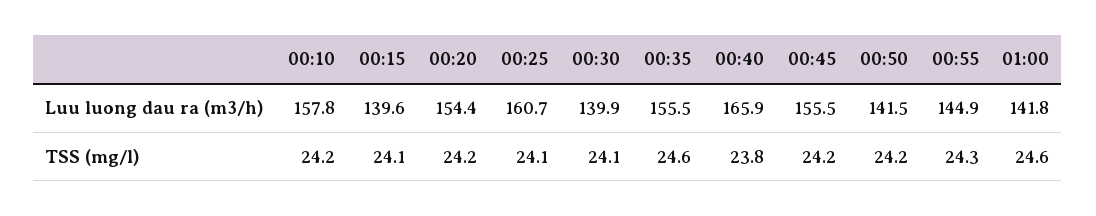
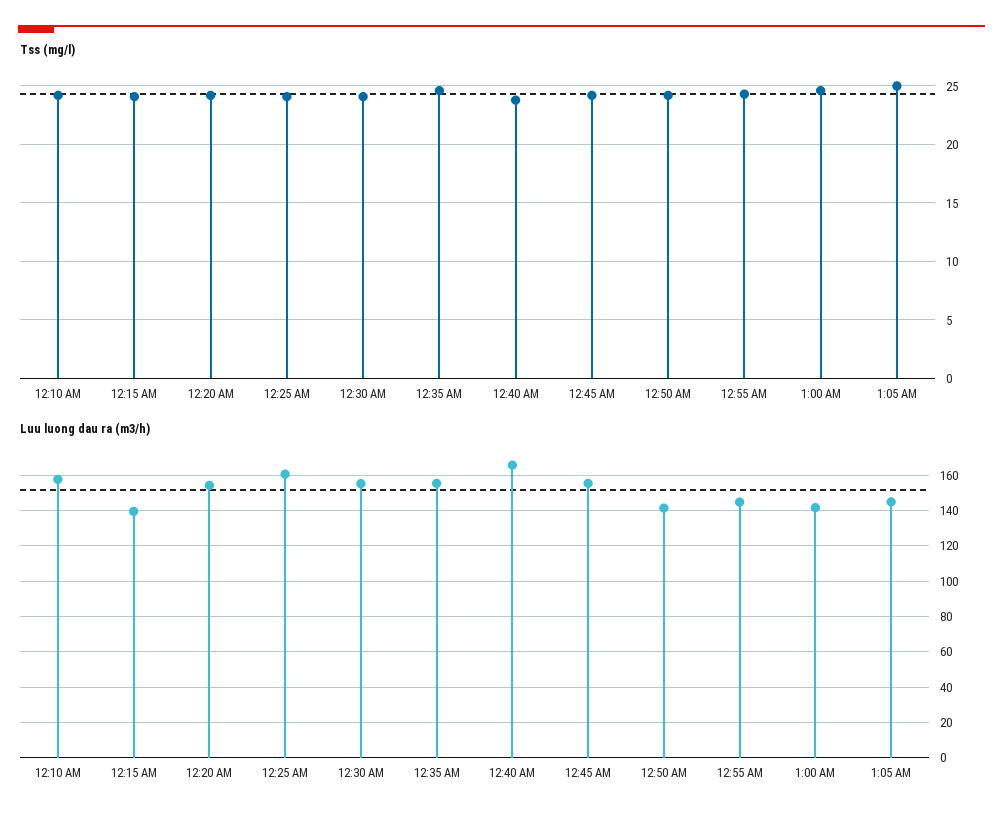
Luu luong dau ra (m3/h), 00:30: 139.9 -> 155
TSS (mg/l), 1:05 AM: none -> 25
Luu luong dau ra (m3/h), 1:05 AM: none -> 145

